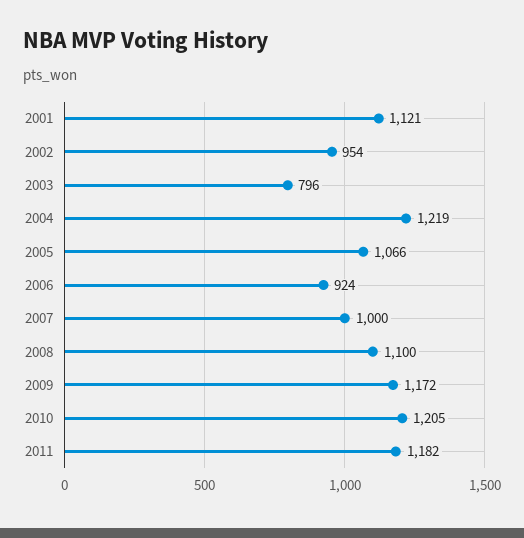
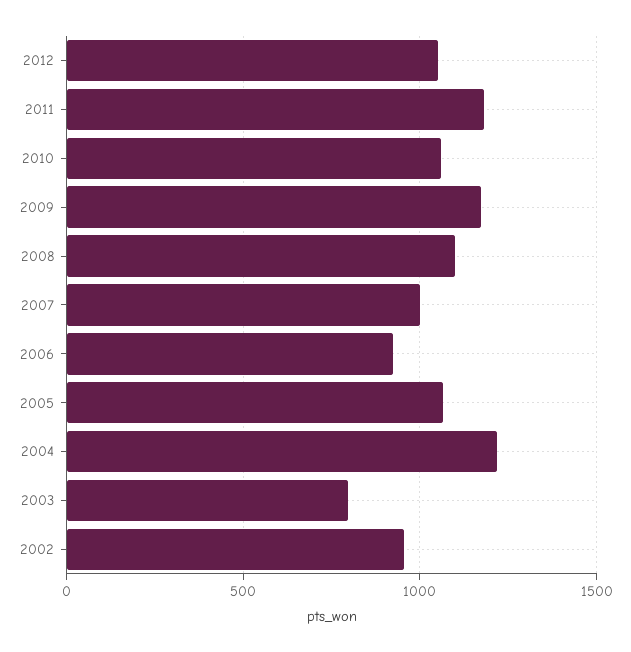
2001: 1121 -> none
2010: 1205 -> 1050
2012: none -> 1050

